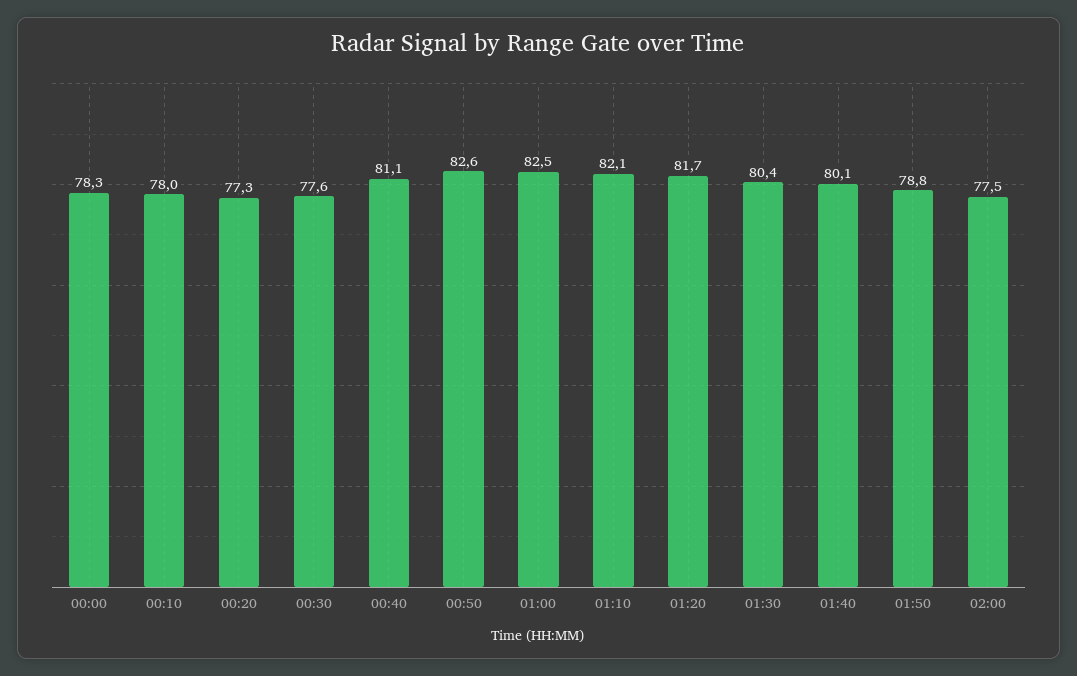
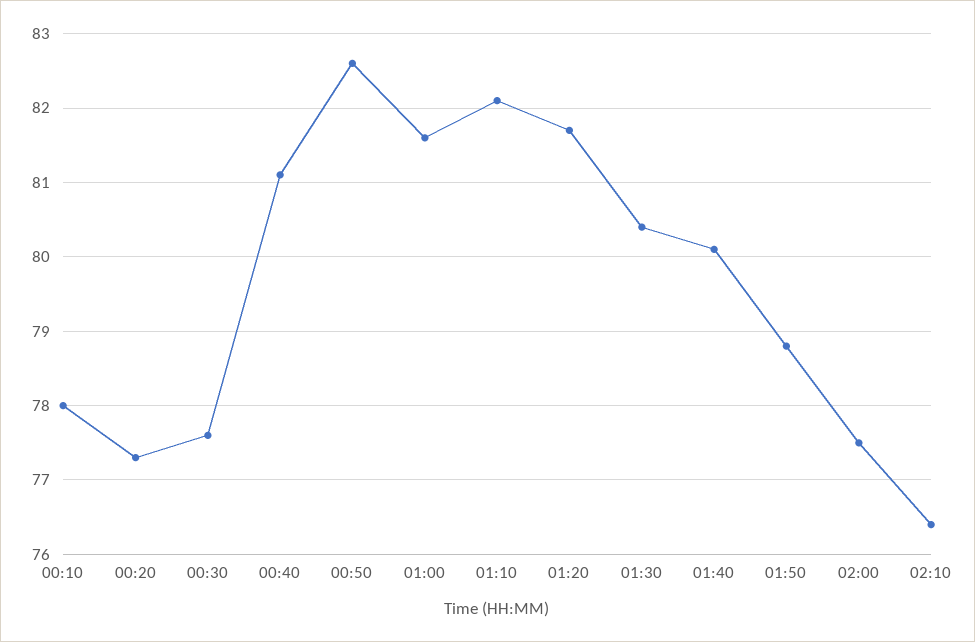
00:00: 78.3 -> none
01:00: 82.5 -> 81.6
02:10: none -> 76.4

